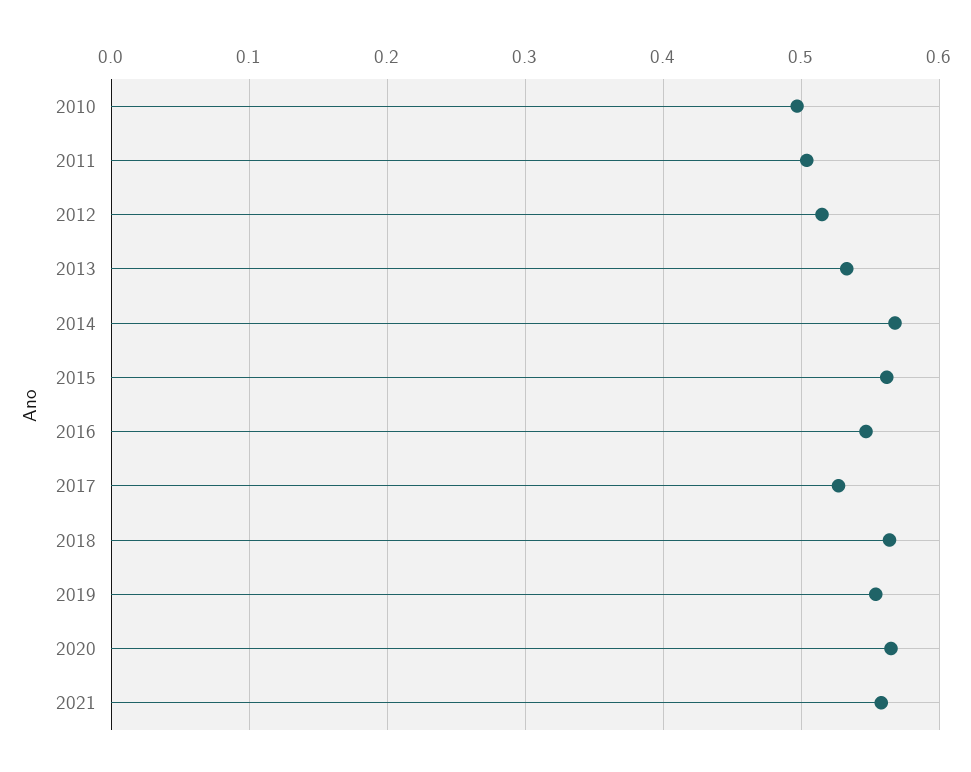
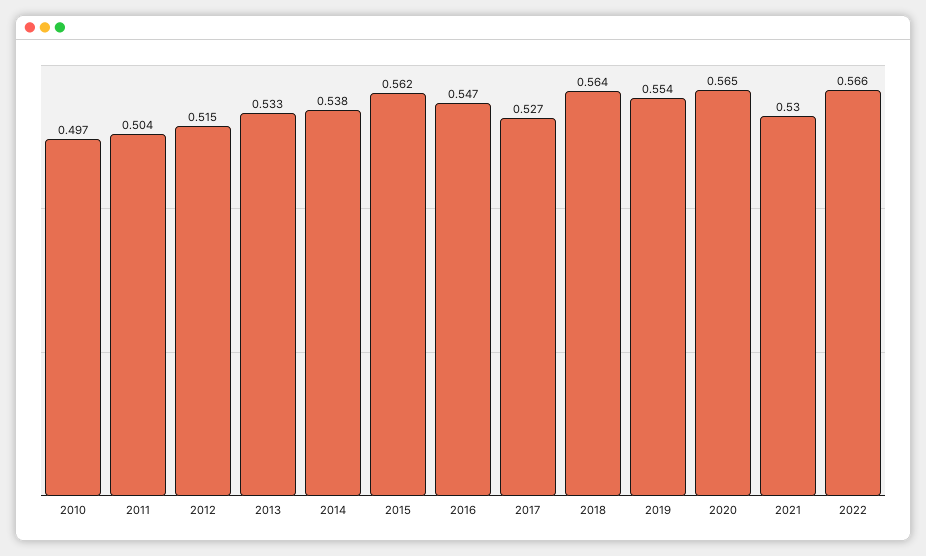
2014: 0.57 -> 0.538
2021: 0.56 -> 0.53
2022: none -> 0.566

